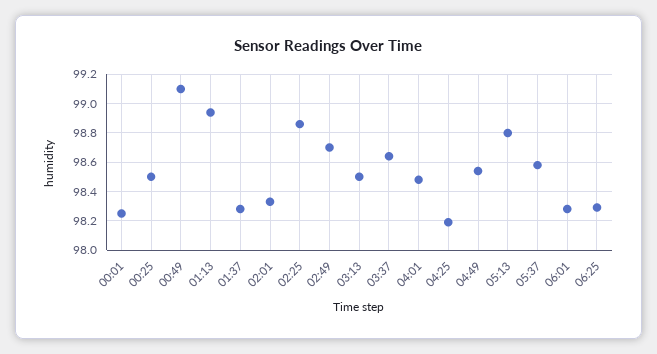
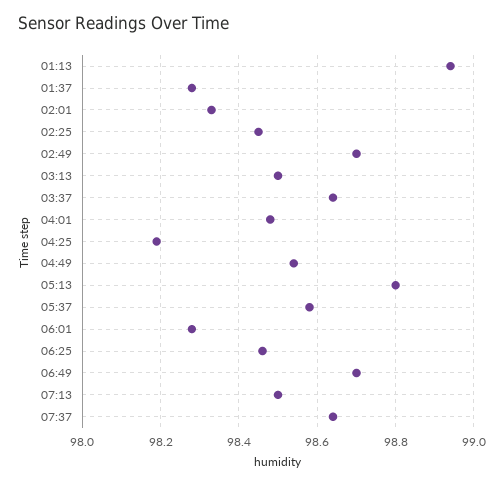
00:01: 98.25 -> none
00:25: 98.5 -> none
00:49: 99.1 -> none
02:25: 98.85 -> 98.45
06:25: 98.3 -> 98.45
06:49: none -> 98.7
07:13: none -> 98.5
07:37: none -> 98.65

